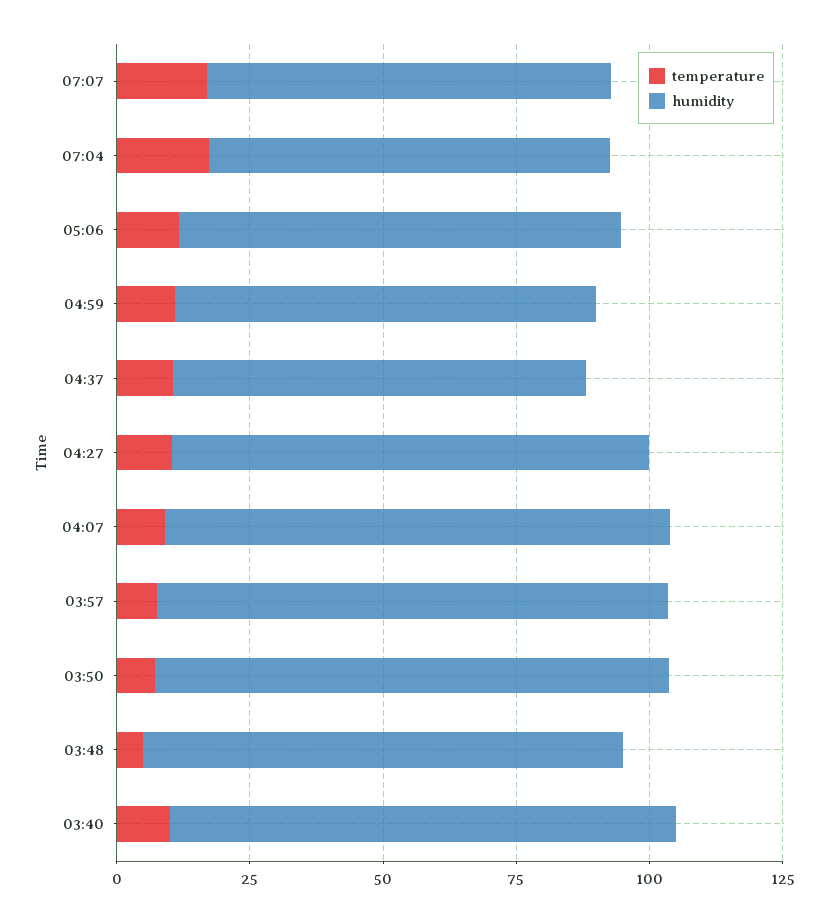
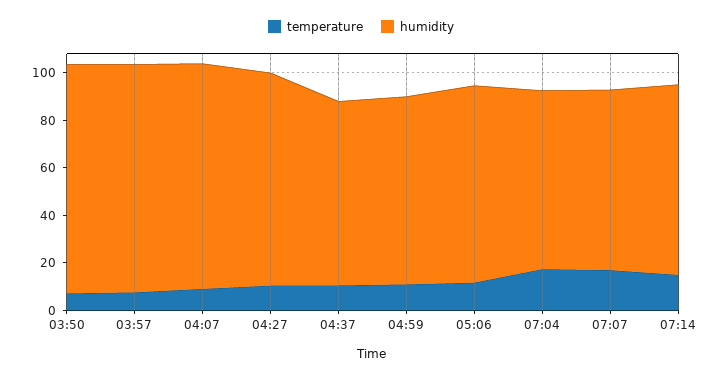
temperature, 03:48: 5 -> none
humidity, 03:48: 90 -> none
temperature, 03:40: 10 -> none
humidity, 03:40: 95 -> none
temperature, 07:14: none -> 15
humidity, 07:14: none -> 80

